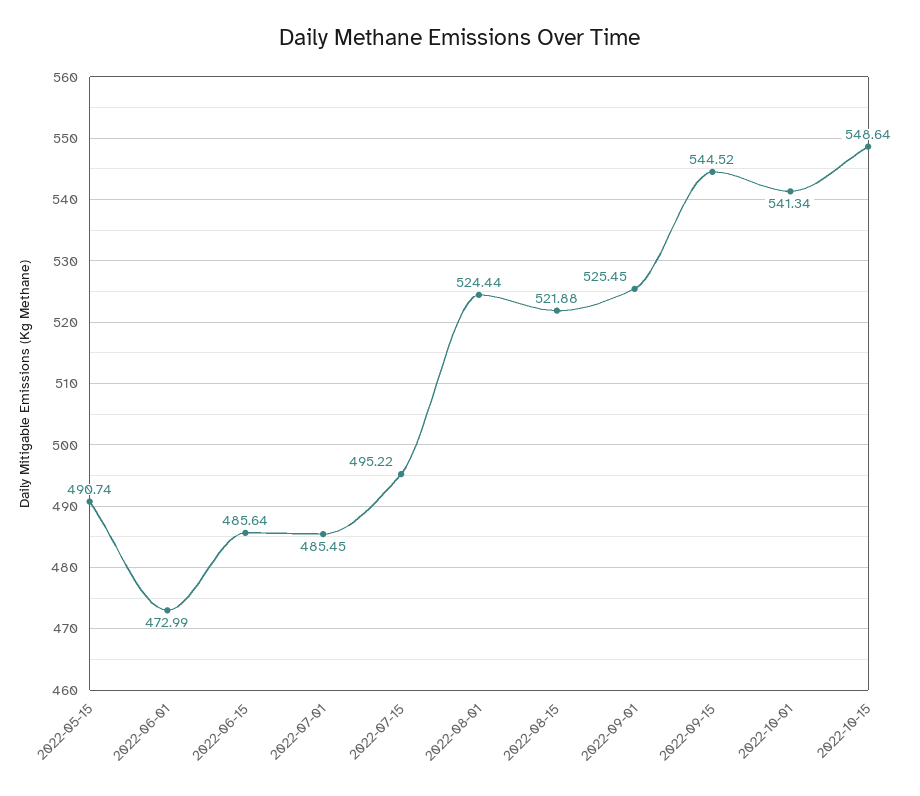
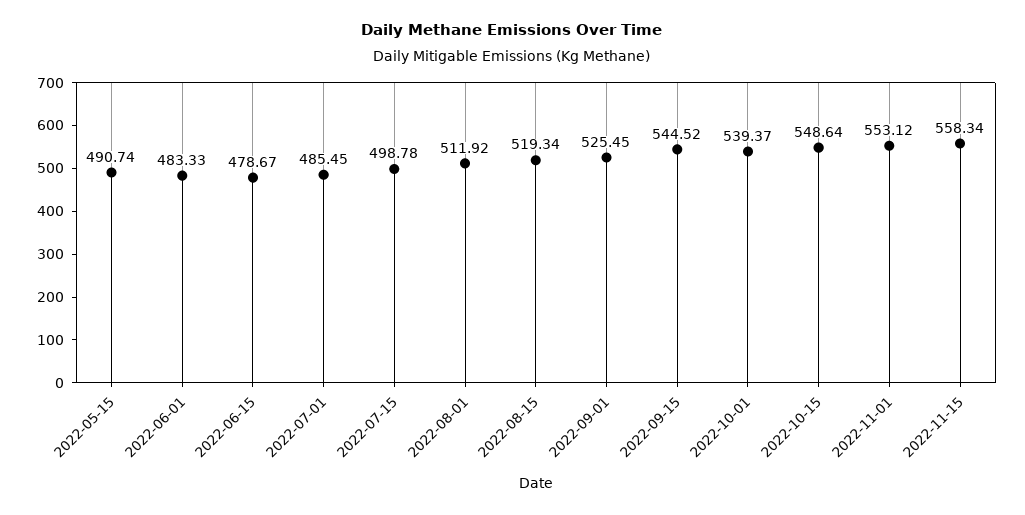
2022-06-01: 472.99 -> 483.33
2022-06-15: 485.64 -> 478.67
2022-07-15: 495.22 -> 498.78
2022-08-01: 524.44 -> 511.92
2022-08-15: 521.88 -> 519.34
2022-10-01: 541.34 -> 539.37
2022-11-01: none -> 553.12
2022-11-15: none -> 558.34

